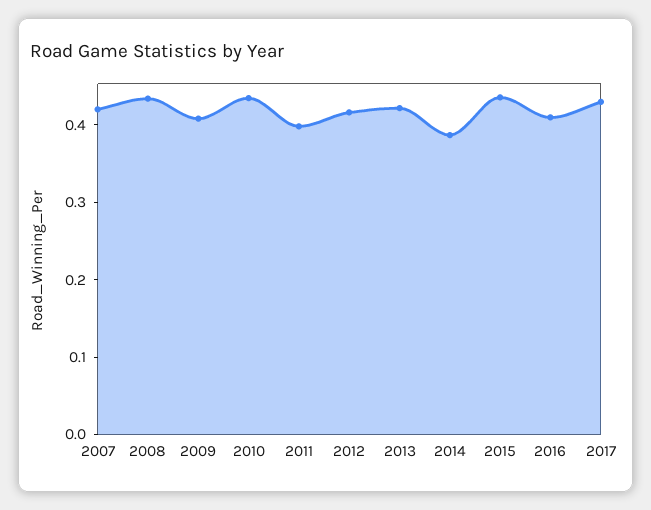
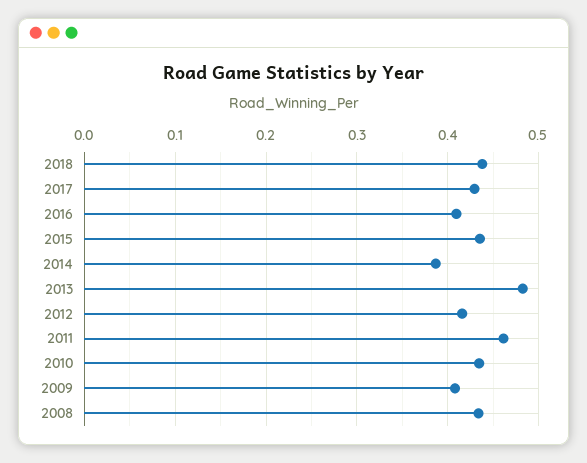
2007: 0.42 -> none
2011: 0.4 -> 0.46
2013: 0.42 -> 0.48
2018: none -> 0.44

